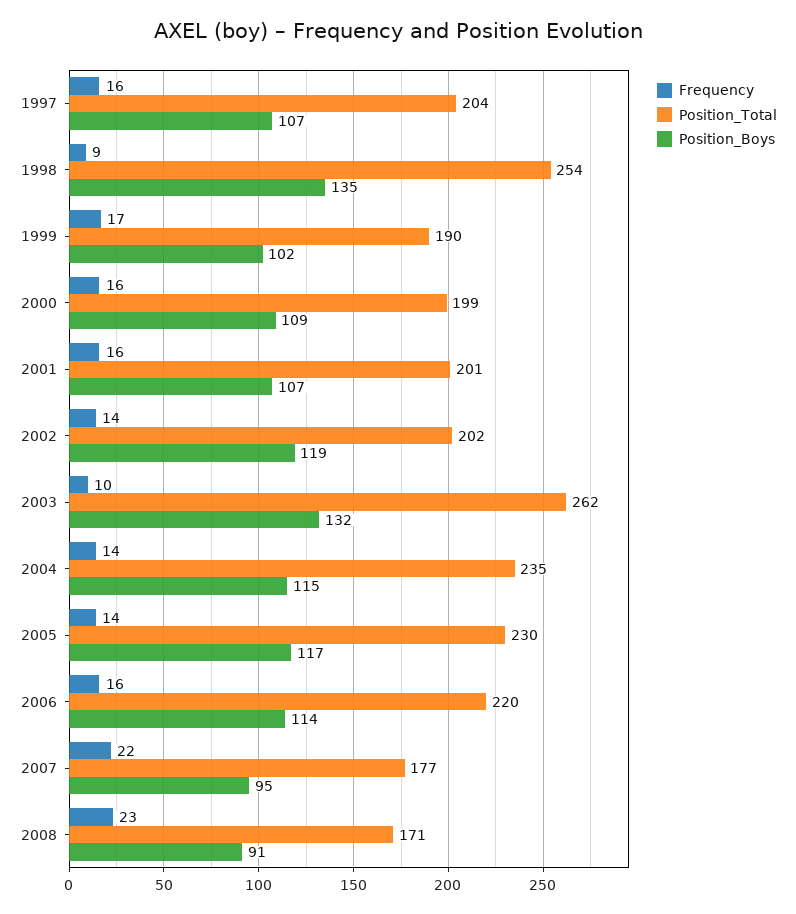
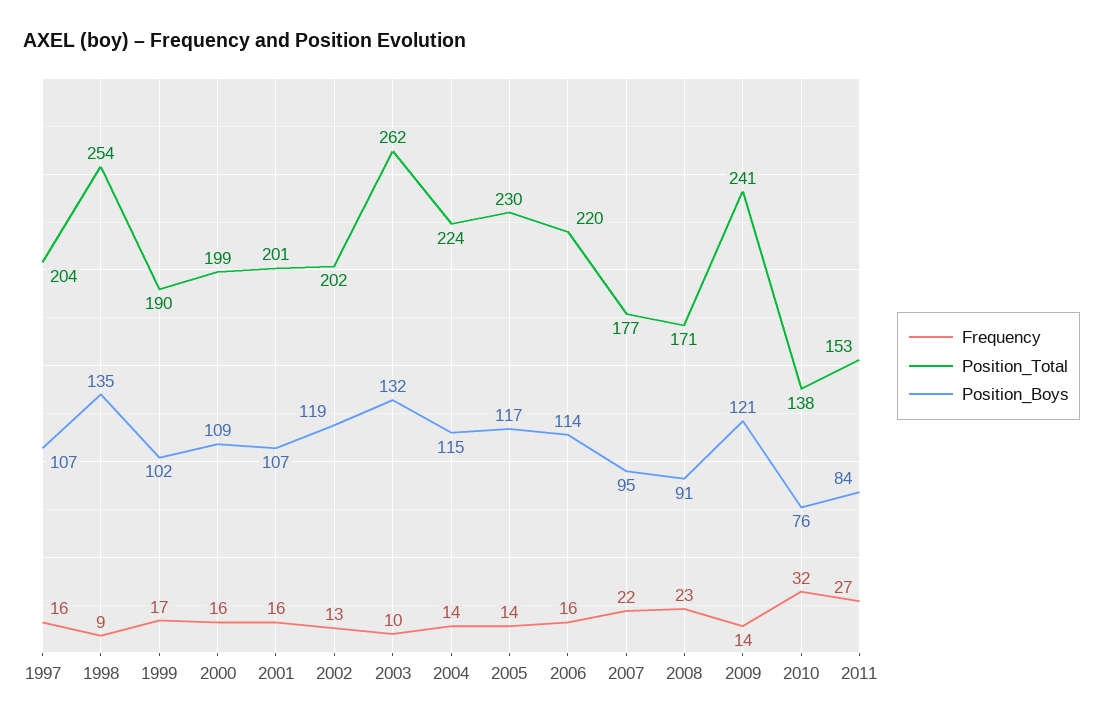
Frequency, 2002: 14 -> 13
Position_Total, 2004: 235 -> 224
Frequency, 2009: none -> 14
Position_Total, 2009: none -> 241
Position_Boys, 2009: none -> 121
Frequency, 2010: none -> 32
Position_Total, 2010: none -> 138
Position_Boys, 2010: none -> 76
Frequency, 2011: none -> 27
Position_Total, 2011: none -> 153
Position_Boys, 2011: none -> 84

